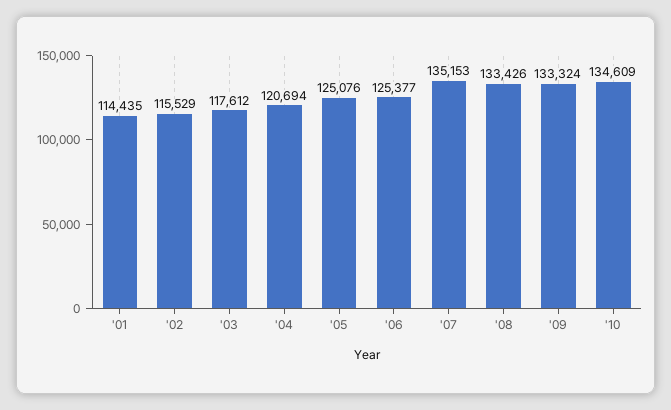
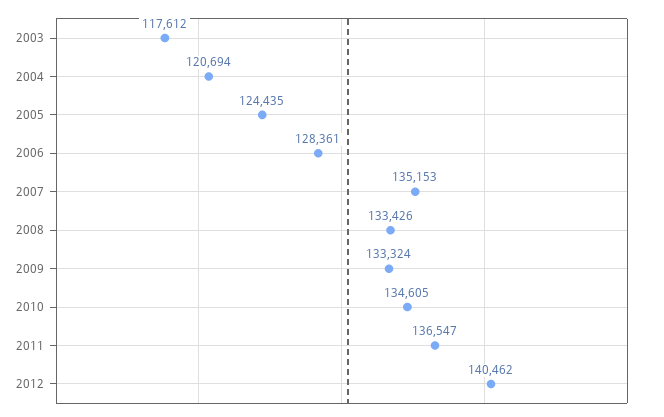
'01: 114435 -> none
'02: 115529 -> none
'05: 125076 -> 124435
'06: 125377 -> 128361
'10: 134609 -> 134605
2011: none -> 136547
2012: none -> 140462

